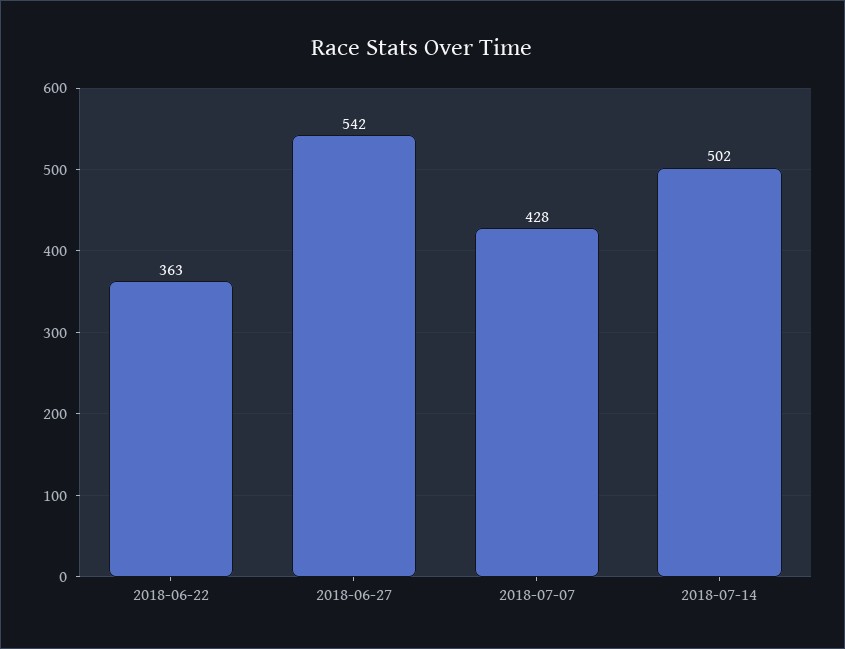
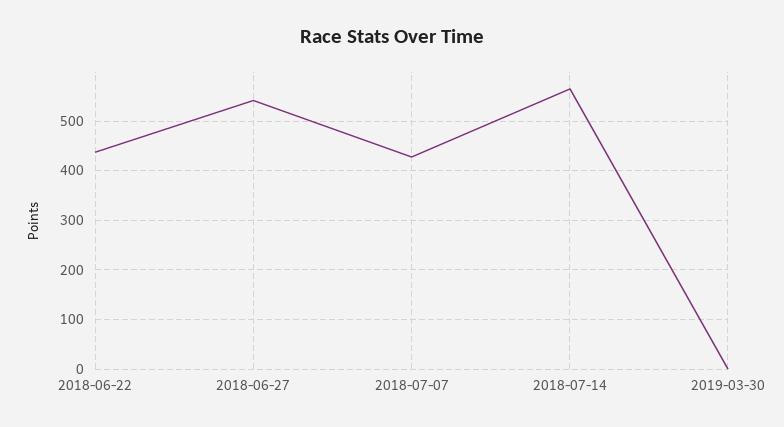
2018-06-22: 363 -> 440
2018-07-14: 502 -> 560
2019-03-30: none -> 0

